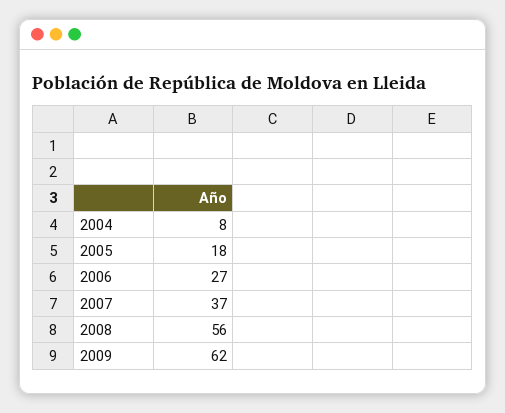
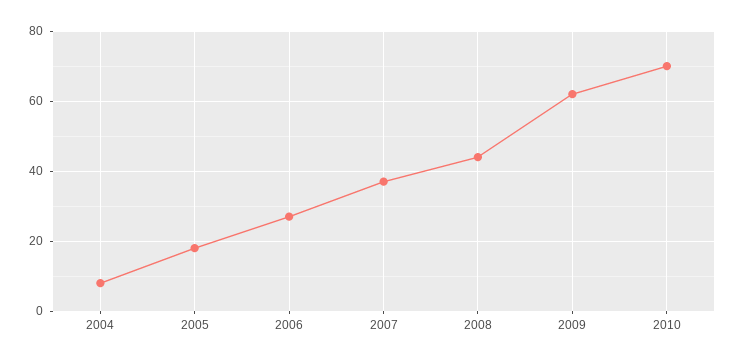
2008: 56 -> 45
2010: none -> 70

